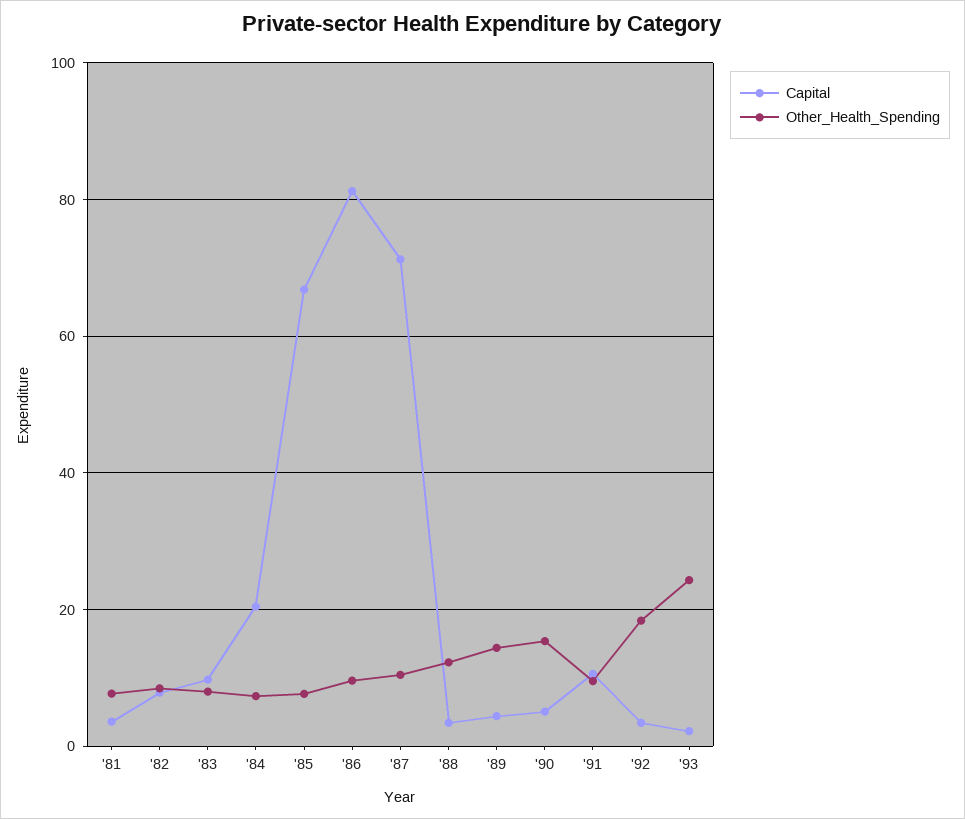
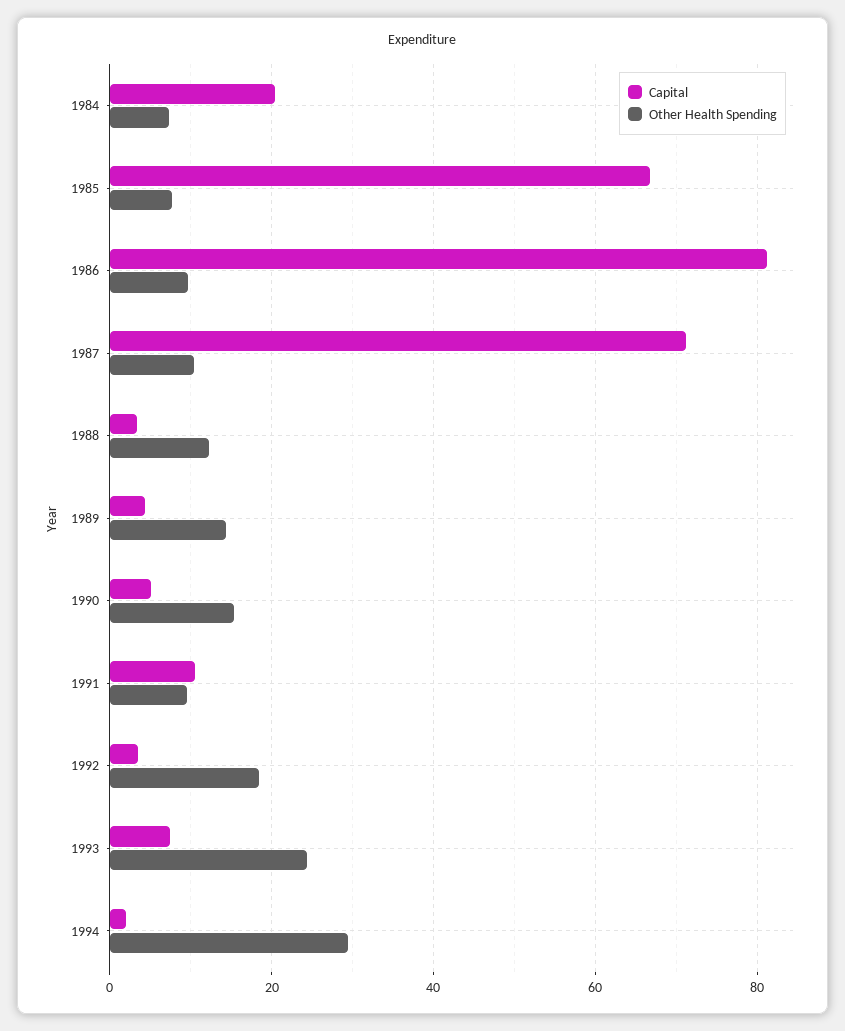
Capital, '81: 4 -> none
Other_Health_Spending, '81: 8 -> none
Capital, '82: 8 -> none
Other_Health_Spending, '82: 8 -> none
Capital, '83: 10 -> none
Other_Health_Spending, '83: 8 -> none
Capital, '93: 2 -> 8
Capital, 1994: none -> 2
Other_Health_Spending, 1994: none -> 30

